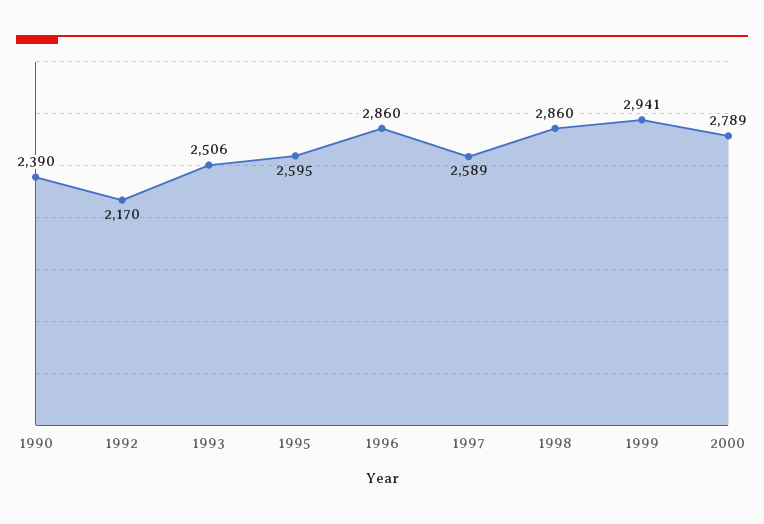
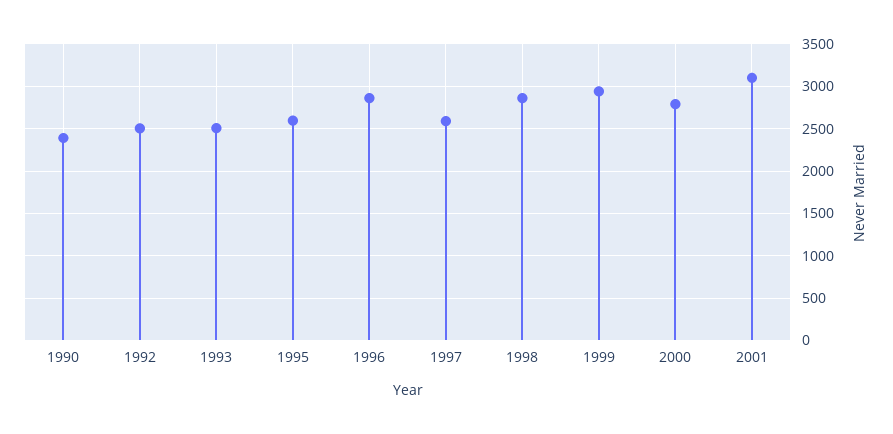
1992: 2170 -> 2500
2001: none -> 3100

